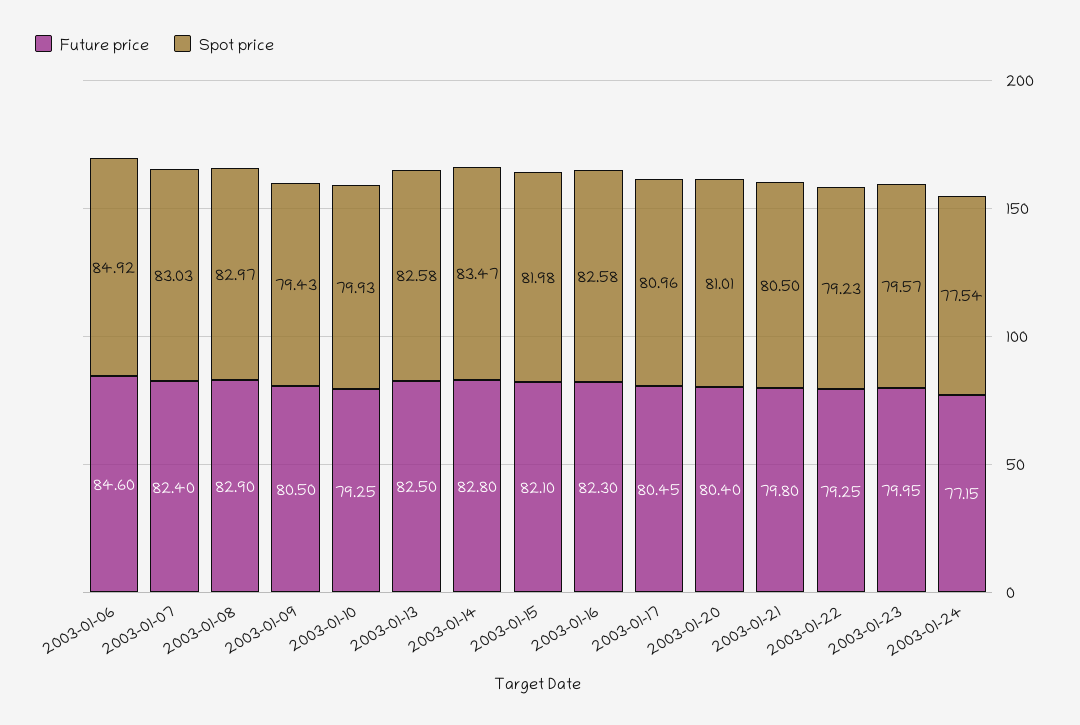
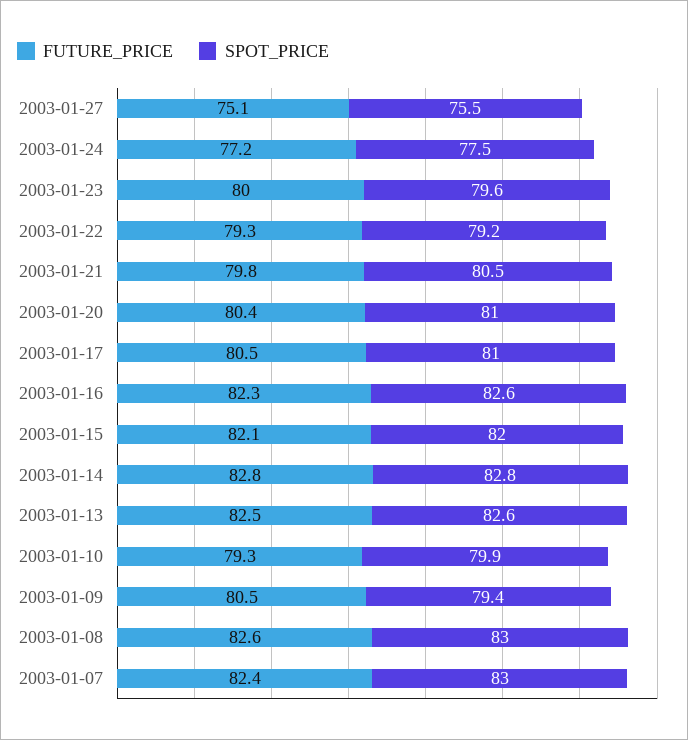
Future price, 2003-01-06: 84.6 -> none
Spot price, 2003-01-06: 84.92 -> none
Future price, 2003-01-08: 82.9 -> 82.6
Spot price, 2003-01-14: 83.47 -> 82.8
Future price, 2003-01-27: none -> 75.1
Spot price, 2003-01-27: none -> 75.5

